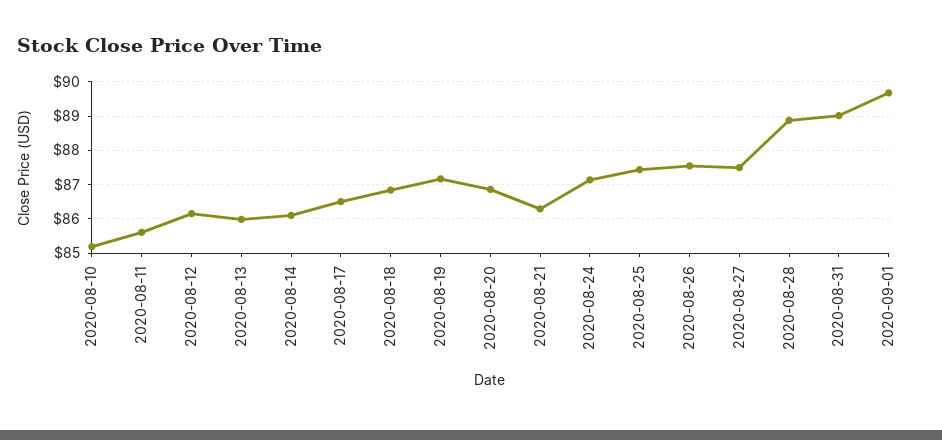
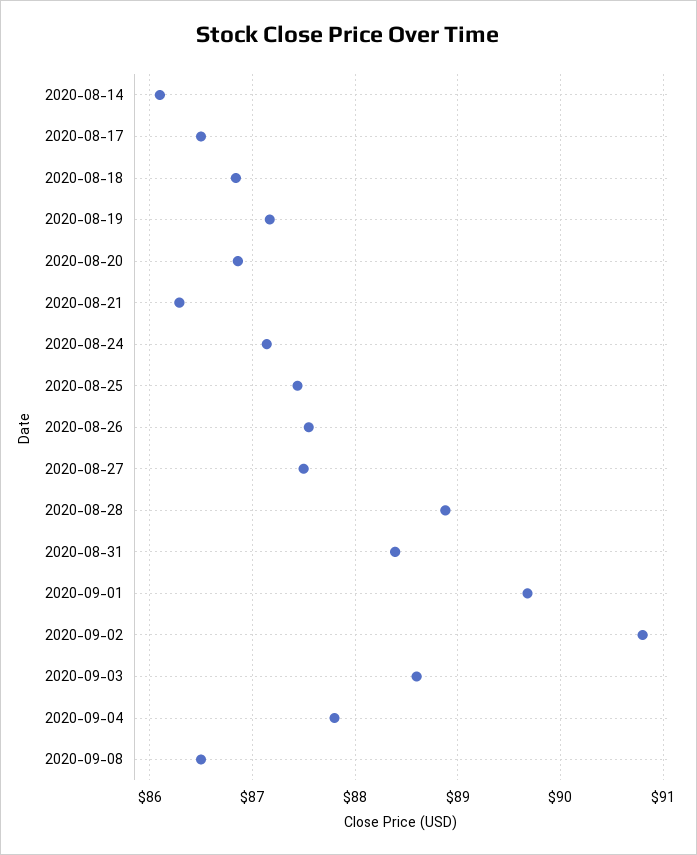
2020-08-10: 85.2 -> none
2020-08-11: 85.6 -> none
2020-08-12: 86.2 -> none
2020-08-13: 86 -> none
2020-08-31: 89 -> 88.4
2020-09-02: none -> 90.8
2020-09-03: none -> 88.6
2020-09-04: none -> 87.8
2020-09-08: none -> 86.5

